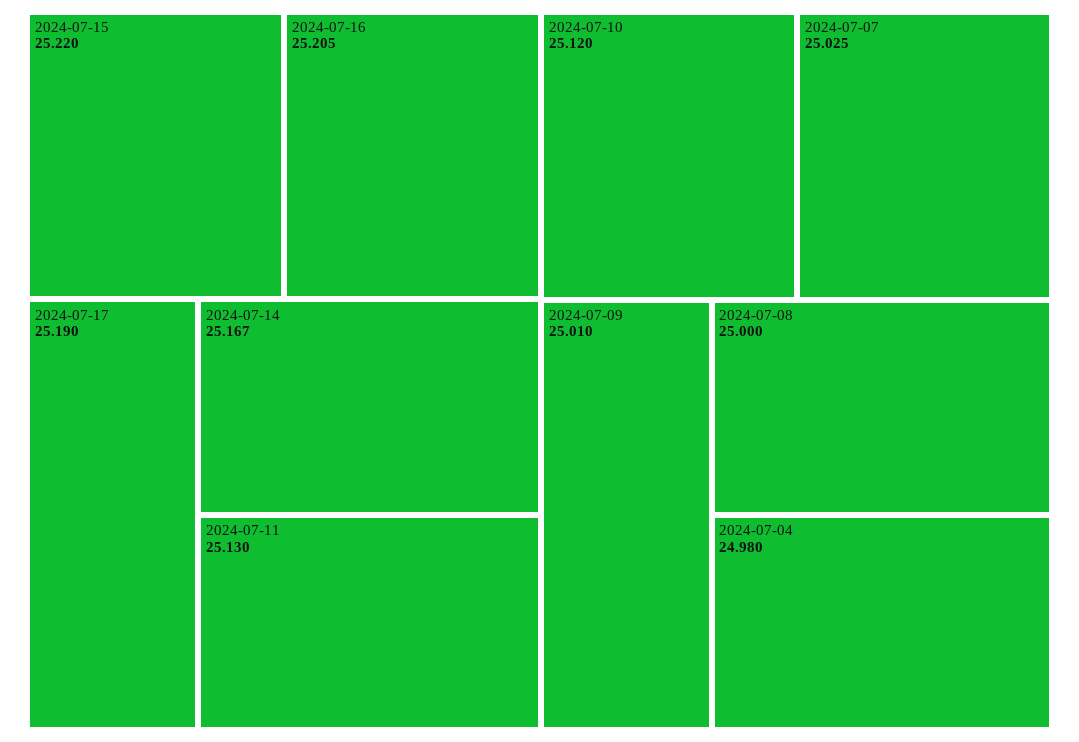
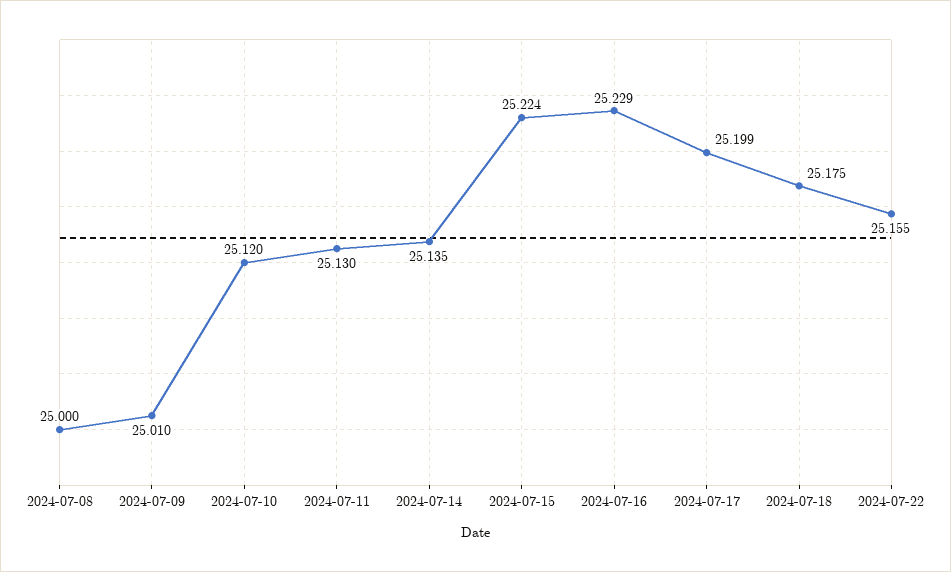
2024-07-15: 25.22 -> 25.224
2024-07-16: 25.205 -> 25.229
2024-07-17: 25.19 -> 25.199
2024-07-14: 25.167 -> 25.135
2024-07-07: 25.025 -> none
2024-07-04: 24.98 -> none
2024-07-18: none -> 25.175
2024-07-22: none -> 25.155

